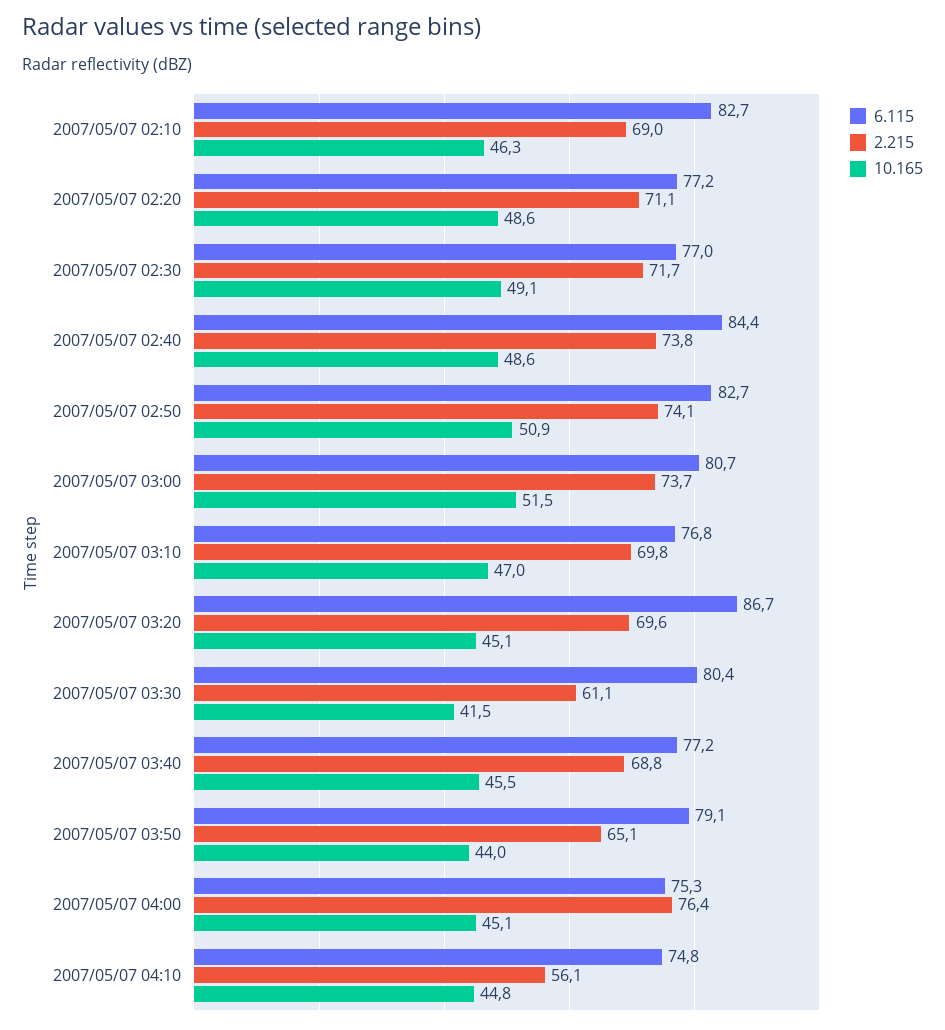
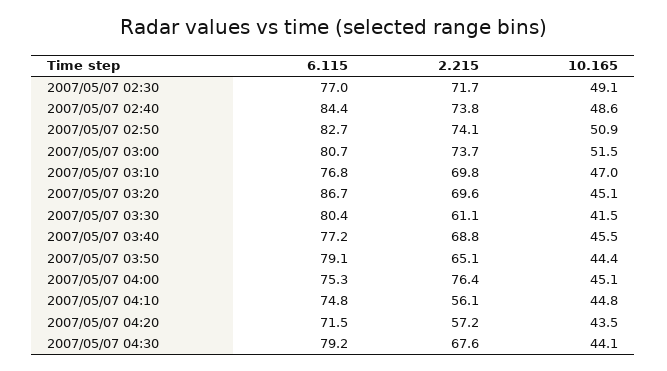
6.115, 2007/05/07 02:10: 82.7 -> none
2.215, 2007/05/07 02:10: 69 -> none
10.165, 2007/05/07 02:10: 46.3 -> none
6.115, 2007/05/07 02:20: 77.2 -> none
2.215, 2007/05/07 02:20: 71.1 -> none
10.165, 2007/05/07 02:20: 48.6 -> none
10.165, 2007/05/07 03:50: 44 -> 44.4
6.115, 2007/05/07 04:20: none -> 71.5
2.215, 2007/05/07 04:20: none -> 57.2
10.165, 2007/05/07 04:20: none -> 43.5
6.115, 2007/05/07 04:30: none -> 79.2
2.215, 2007/05/07 04:30: none -> 67.6
10.165, 2007/05/07 04:30: none -> 44.1

